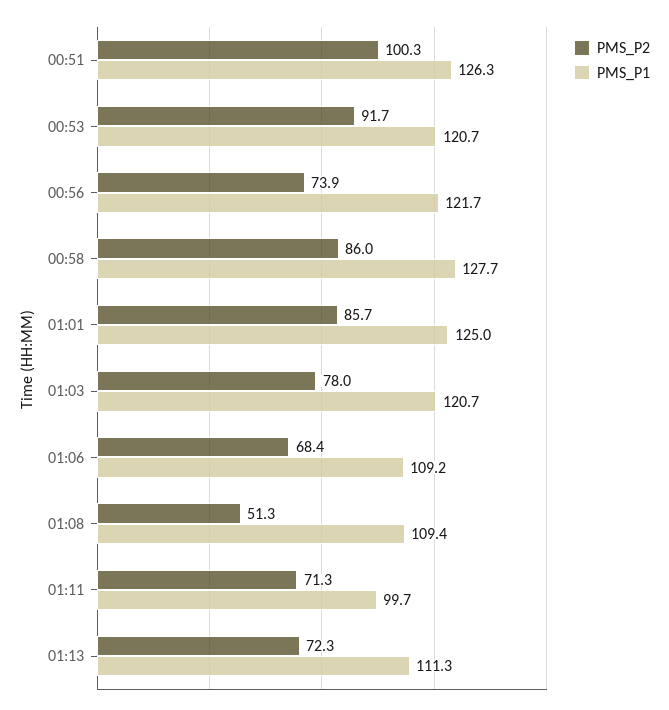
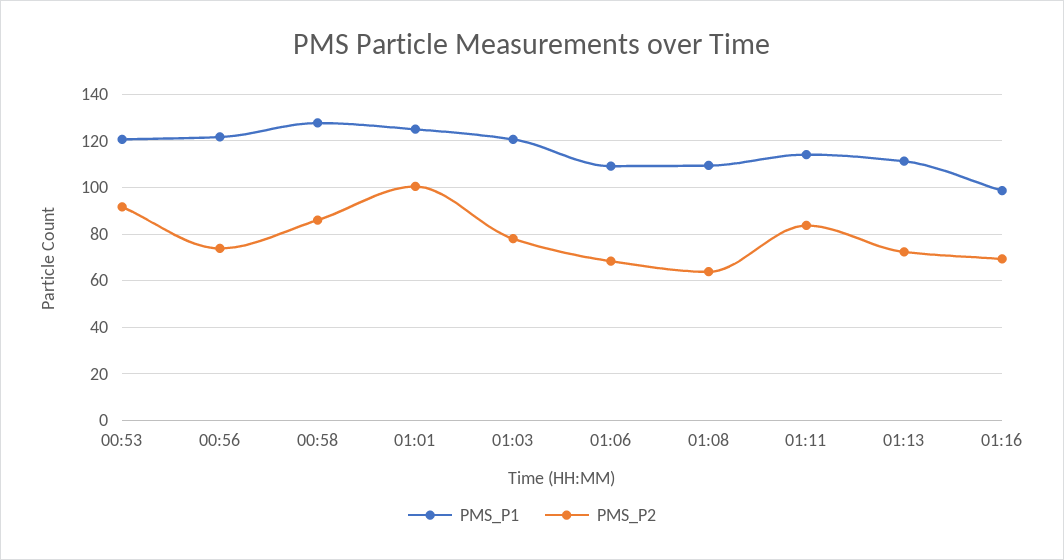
PMS_P2, 00:51: 100.3 -> none
PMS_P1, 00:51: 126.3 -> none
PMS_P2, 01:01: 85.7 -> 100
PMS_P2, 01:08: 51.3 -> 65
PMS_P2, 01:11: 71.3 -> 85
PMS_P1, 01:11: 99.7 -> 115
PMS_P1, 01:16: none -> 100
PMS_P2, 01:16: none -> 70

